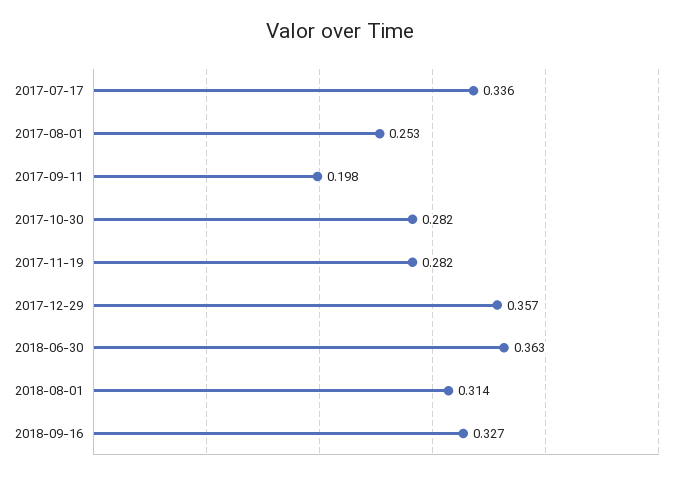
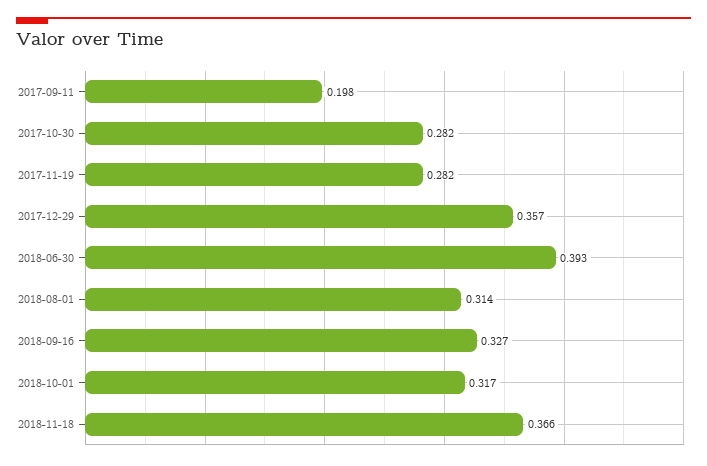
2017-07-17: 0.336 -> none
2017-08-01: 0.253 -> none
2018-06-30: 0.363 -> 0.393
2018-10-01: none -> 0.317
2018-11-18: none -> 0.366

